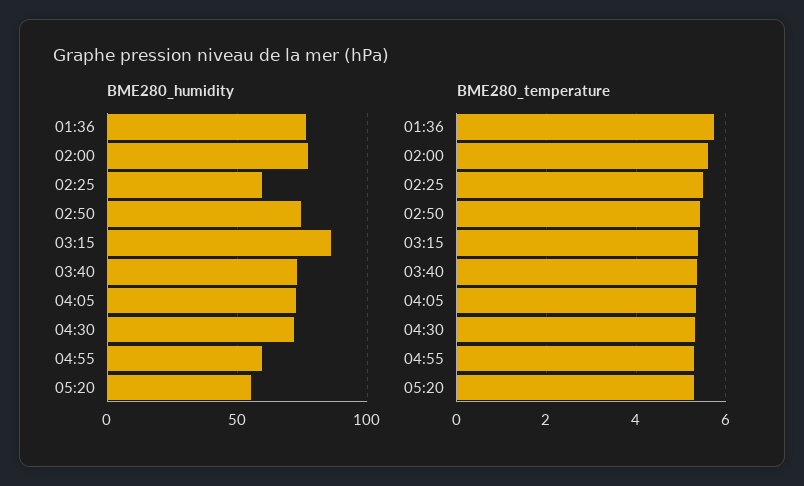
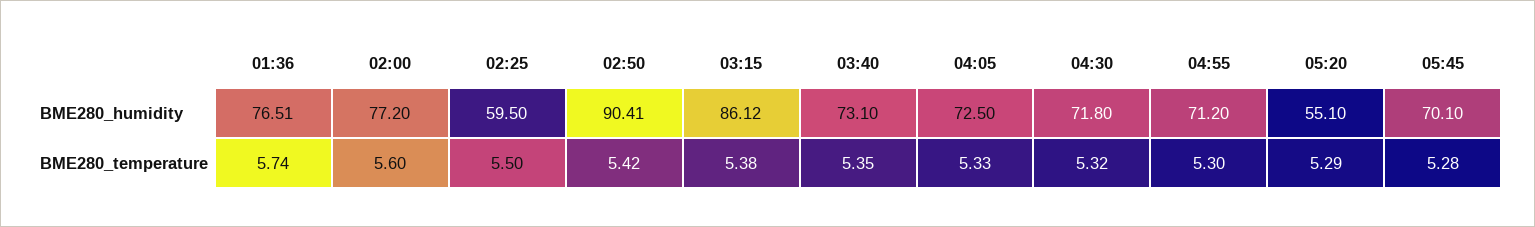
BME280_humidity, 02:50: 75 -> 90.41
BME280_humidity, 04:55: 60 -> 71.2
BME280_humidity, 05:45: none -> 70.1
BME280_temperature, 05:45: none -> 5.28

